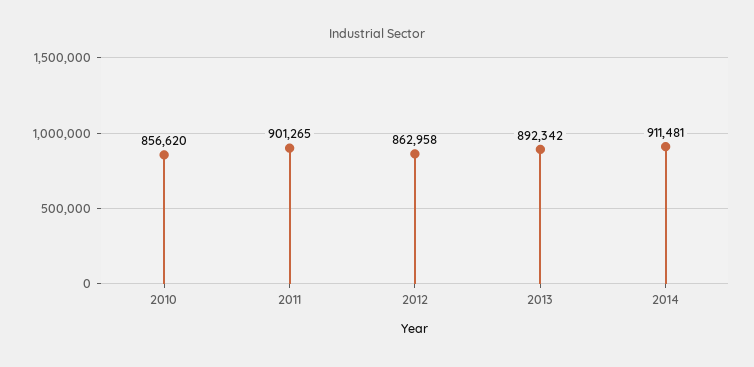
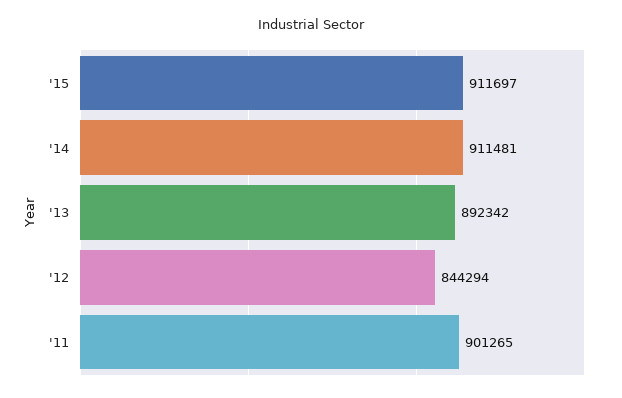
2010: 856620 -> none
2012: 862958 -> 844294
'15: none -> 911697

